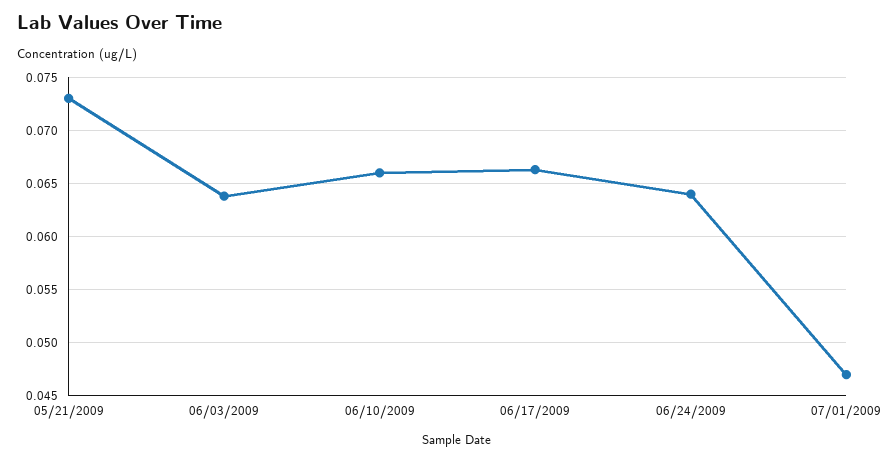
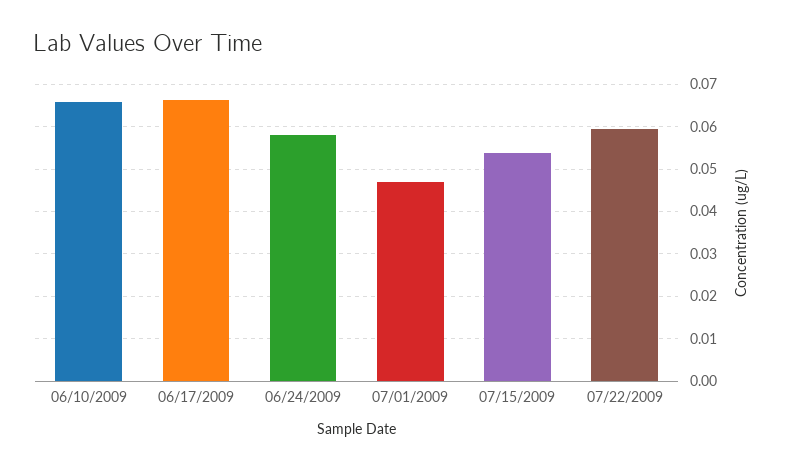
05/21/2009: 0.073 -> none
06/03/2009: 0.064 -> none
06/24/2009: 0.064 -> 0.058
07/15/2009: none -> 0.054
07/22/2009: none -> 0.06

